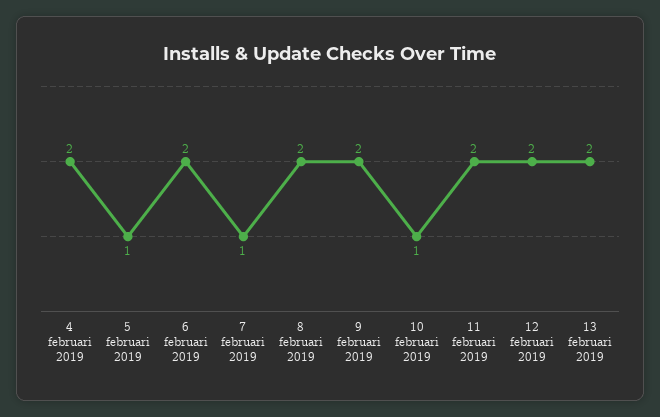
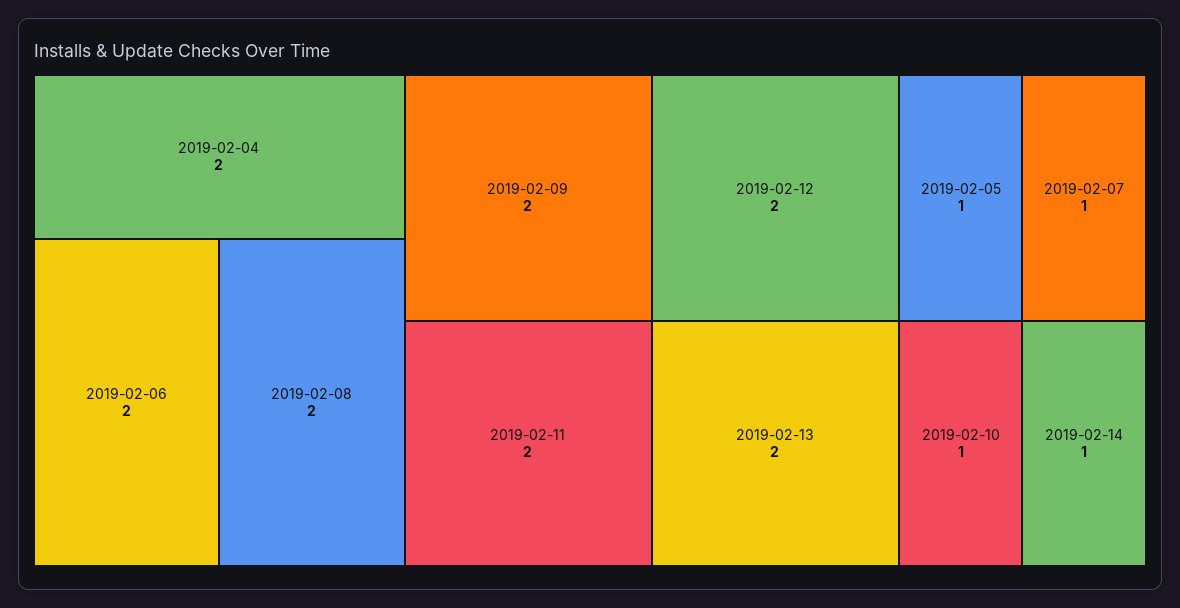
2019-02-14: none -> 1

